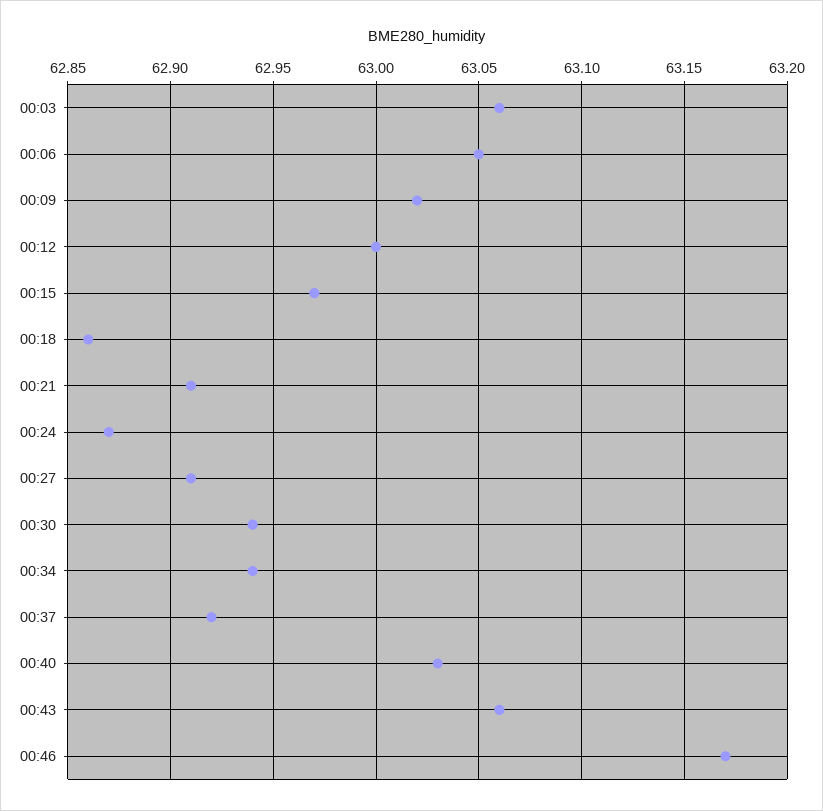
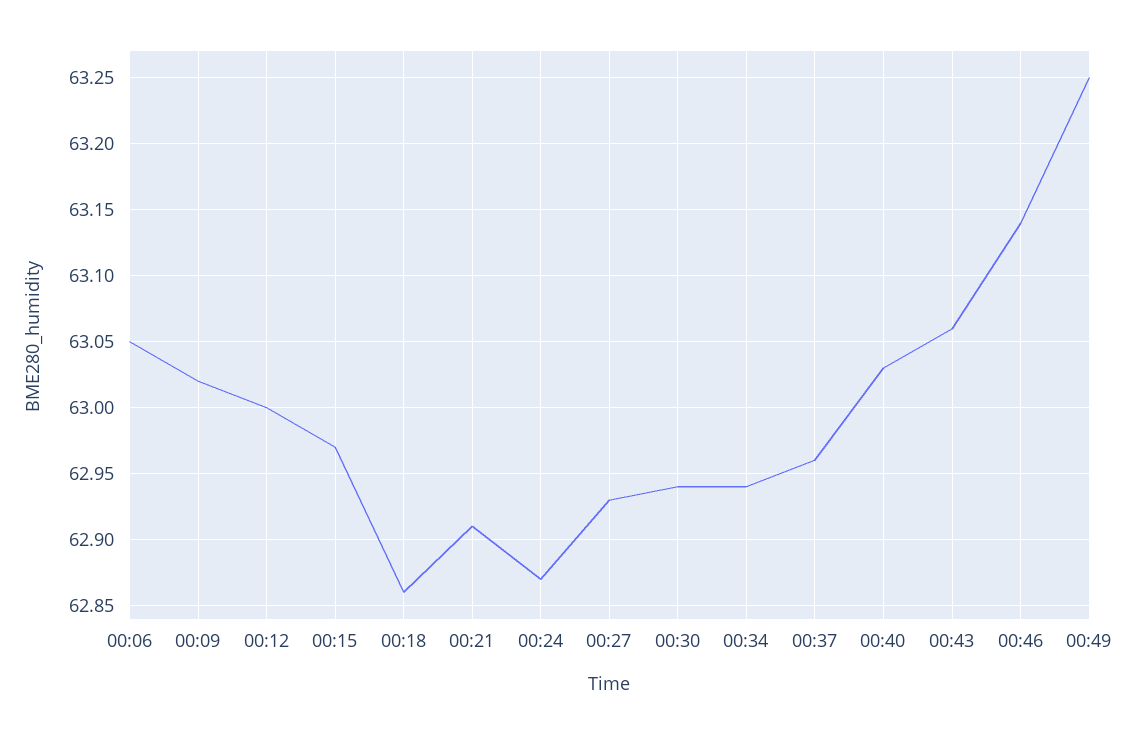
00:03: 63.06 -> none
00:27: 62.91 -> 62.93
00:37: 62.92 -> 62.96
00:46: 63.17 -> 63.14
00:49: none -> 63.25

